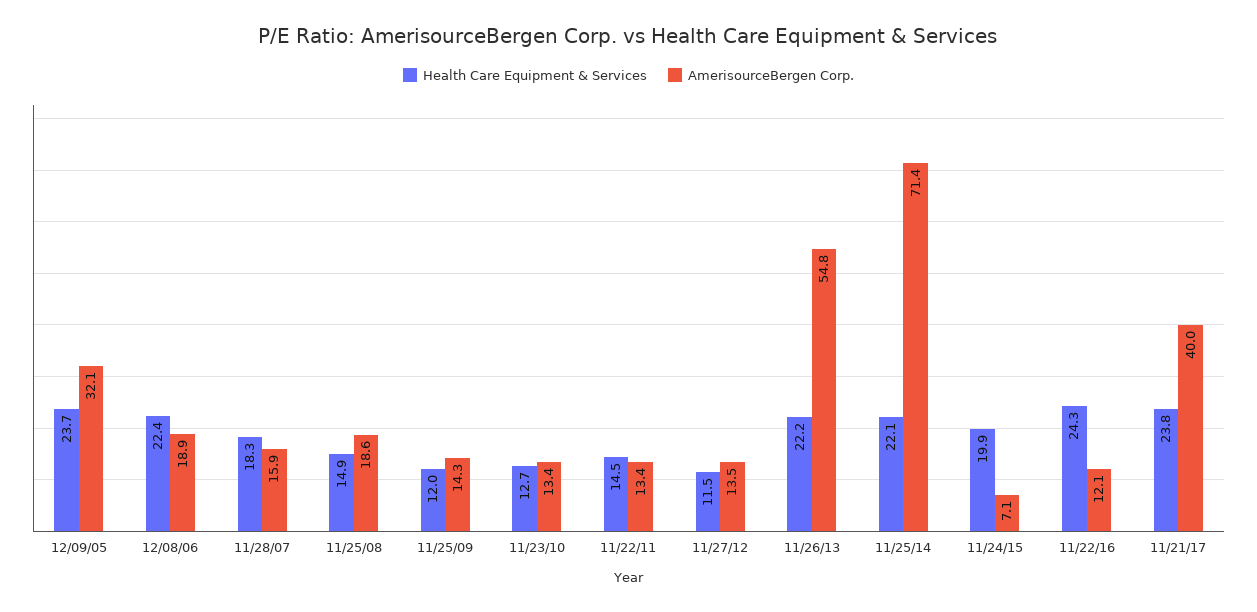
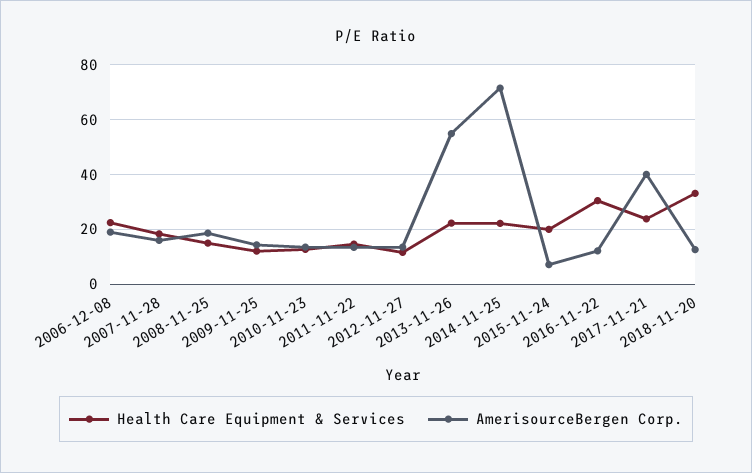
Health Care Equipment & Services, 12/09/05: 23.7 -> none
AmerisourceBergen Corp., 12/09/05: 32.1 -> none
Health Care Equipment & Services, 11/22/16: 24.3 -> 30
Health Care Equipment & Services, 2018-11-20: none -> 32.5
AmerisourceBergen Corp., 2018-11-20: none -> 12.5

